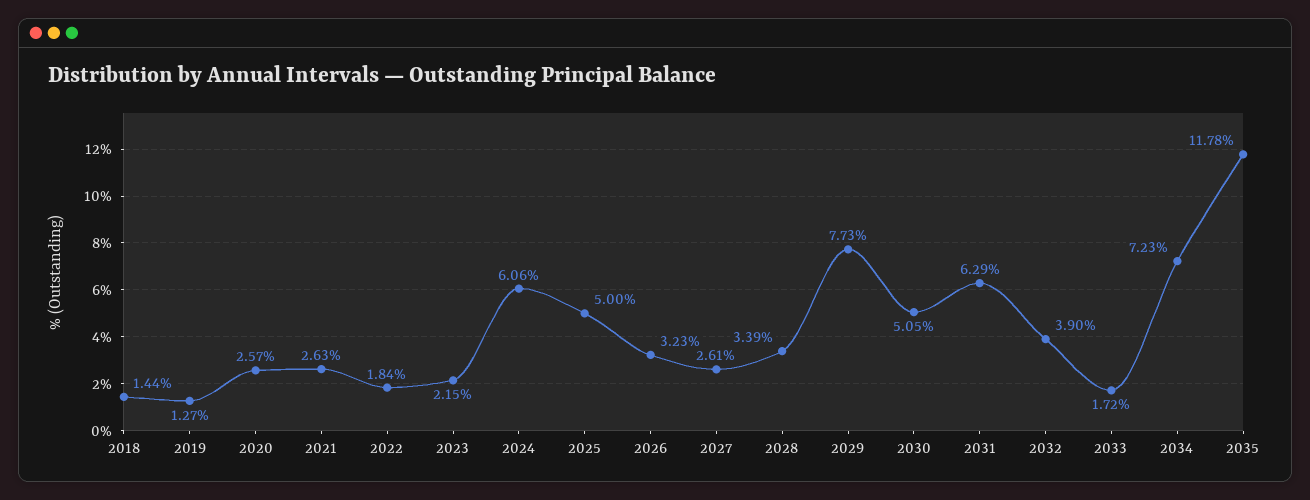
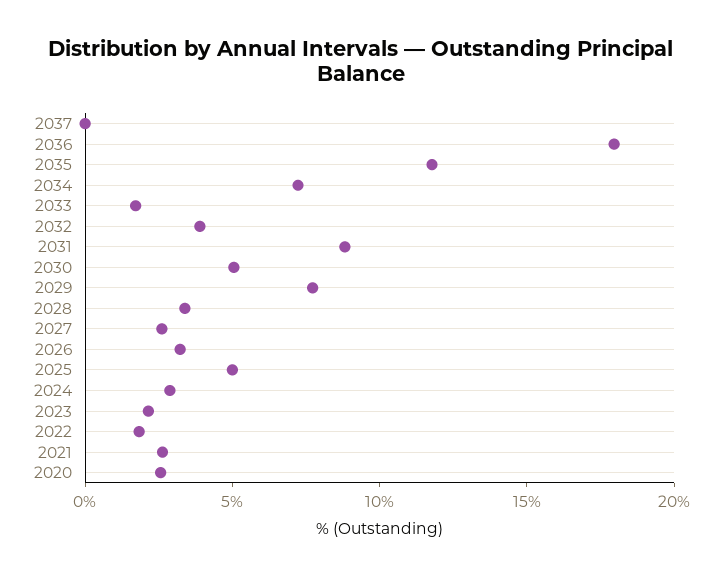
2018: 1.44 -> none
2019: 1.27 -> none
2024: 6.06 -> 3
2031: 6.29 -> 9
2037: none -> 0
2036: none -> 18

